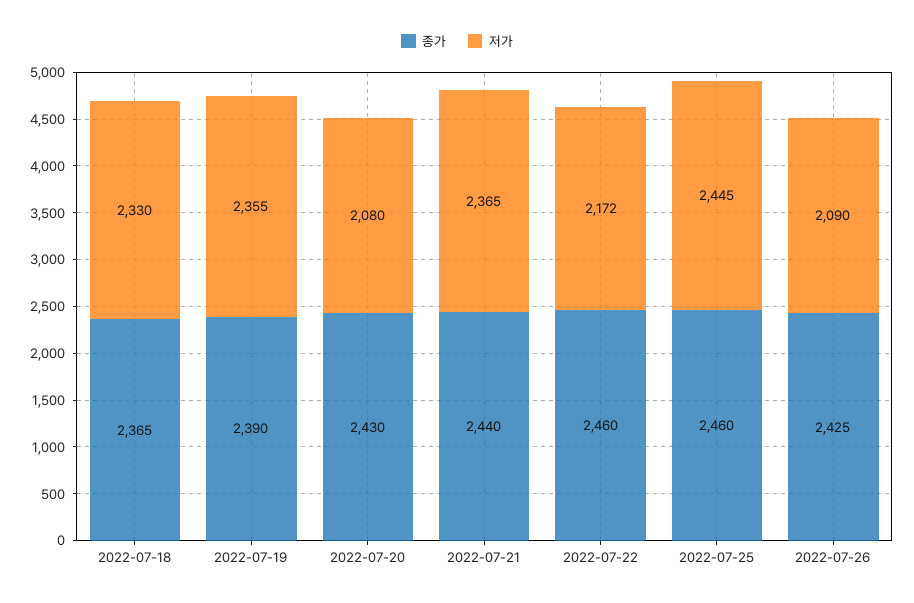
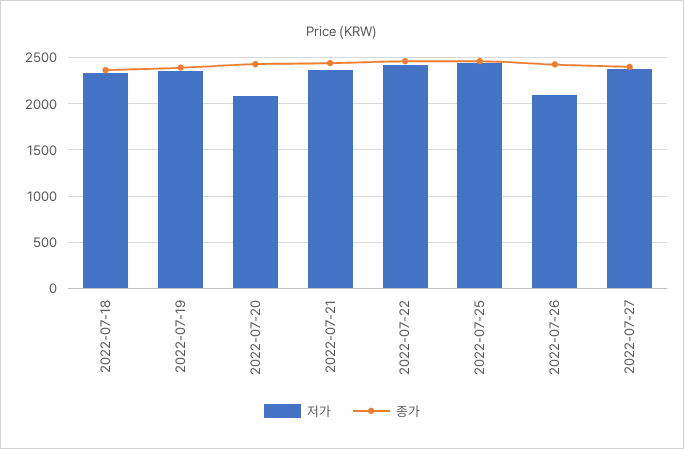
저가, 2022-07-22: 2172 -> 2400
저가, 2022-07-27: none -> 2400
종가, 2022-07-27: none -> 2400

